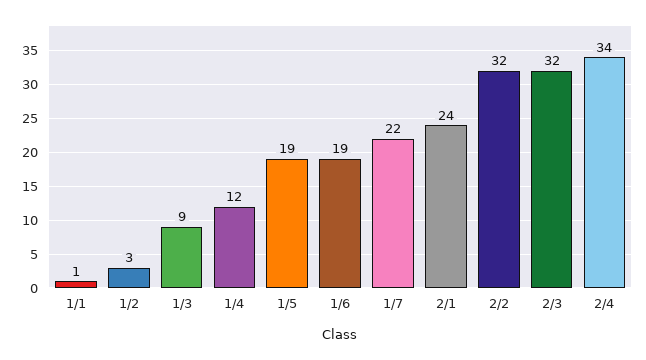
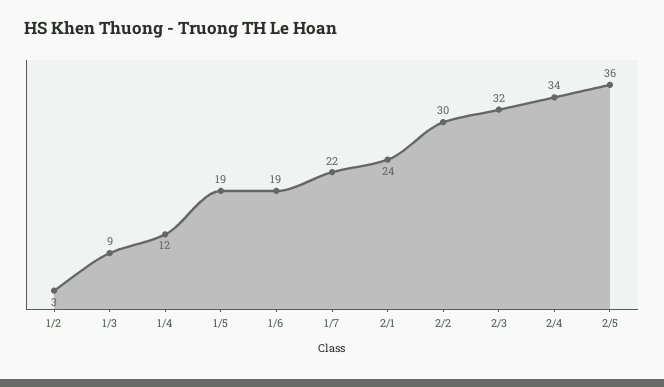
1/1: 1 -> none
2/2: 32 -> 30
2/5: none -> 36

